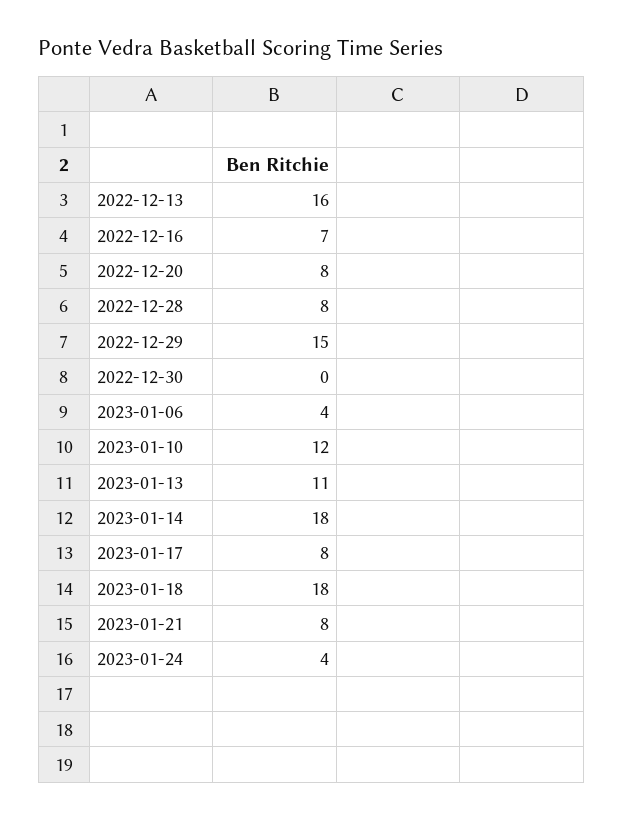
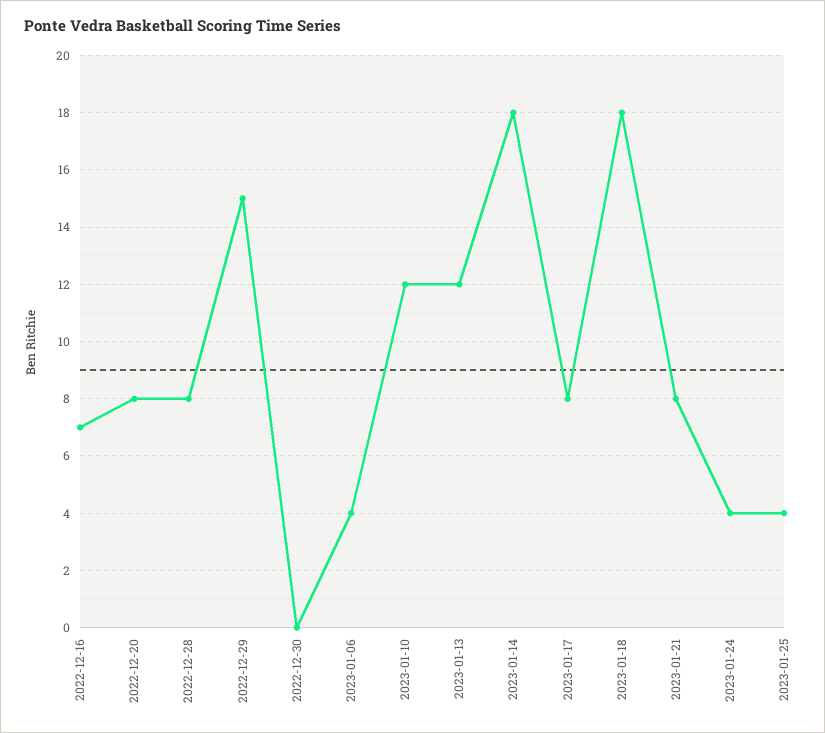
2022-12-13: 16 -> none
2023-01-13: 11 -> 12
2023-01-25: none -> 4

